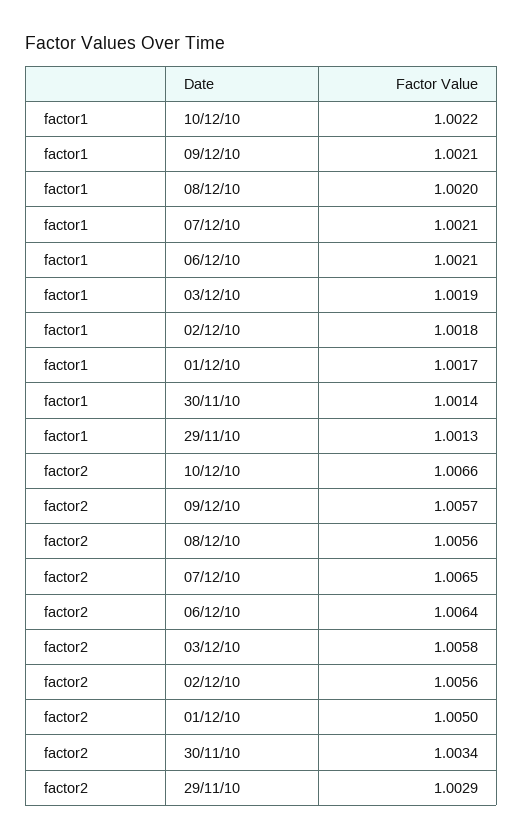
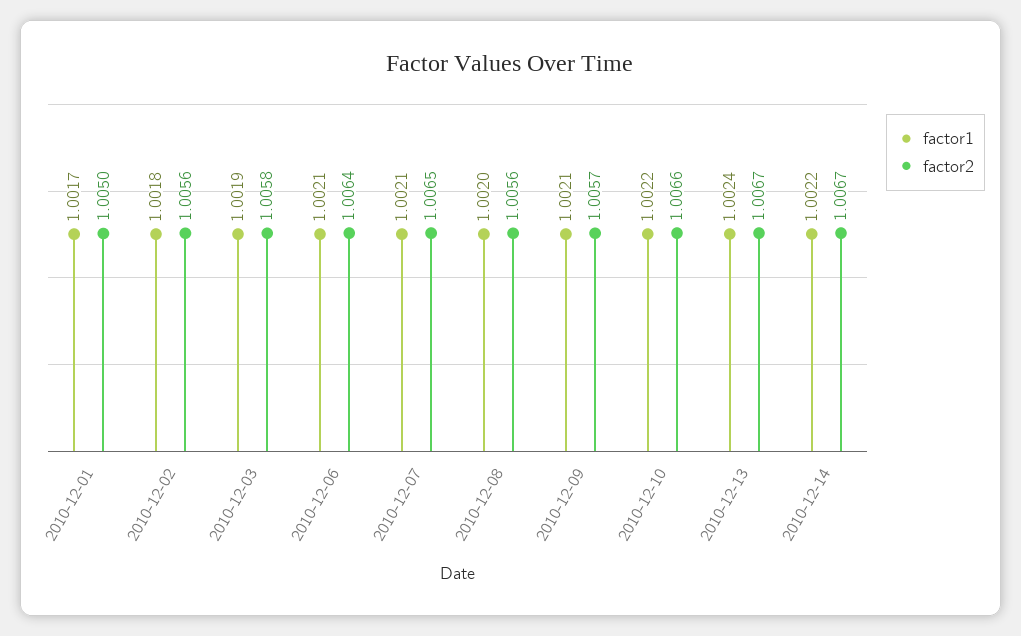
factor1, 30/11/10: 1.0014 -> none
factor1, 29/11/10: 1.0013 -> none
factor2, 30/11/10: 1.0034 -> none
factor2, 29/11/10: 1.0029 -> none
factor1, 2010-12-13: none -> 1.0024
factor2, 2010-12-13: none -> 1.0067
factor1, 2010-12-14: none -> 1.0022
factor2, 2010-12-14: none -> 1.0067

